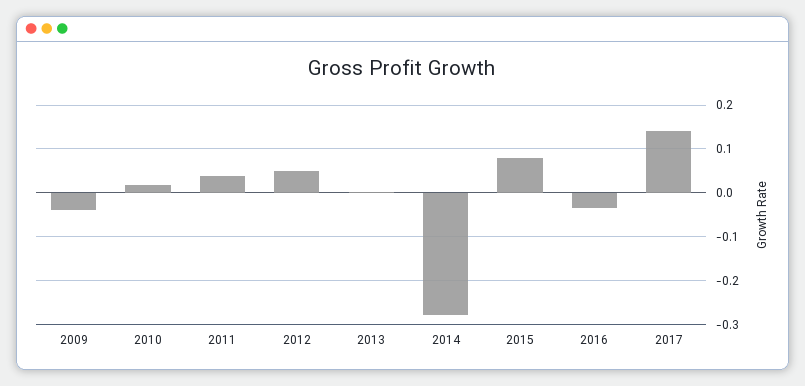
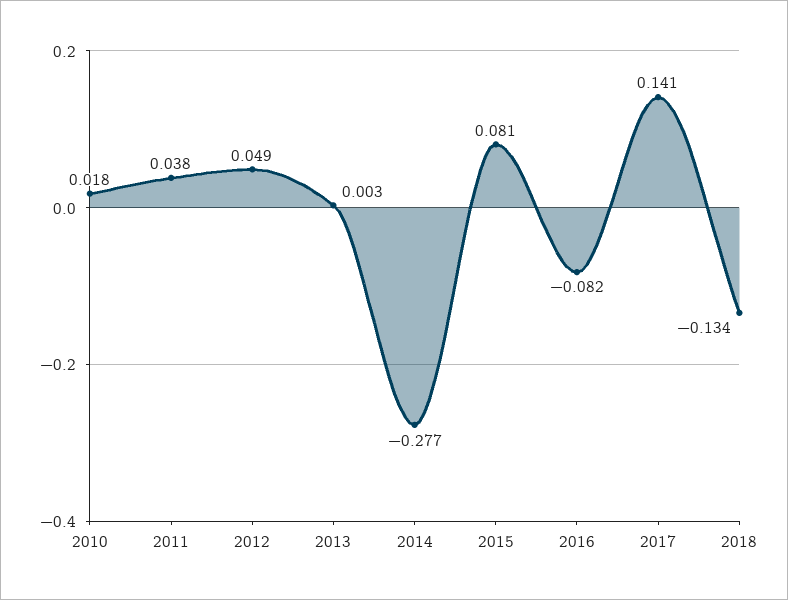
2009: -0.04 -> none
2016: -0.04 -> -0.082
2018: none -> -0.134

